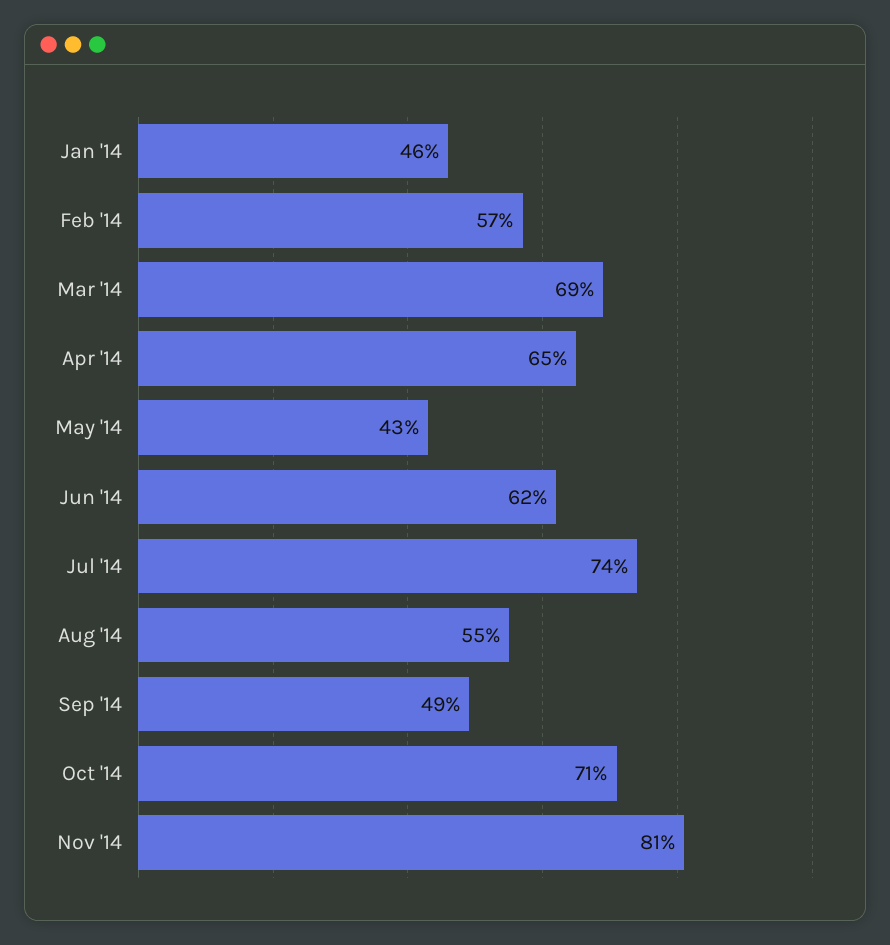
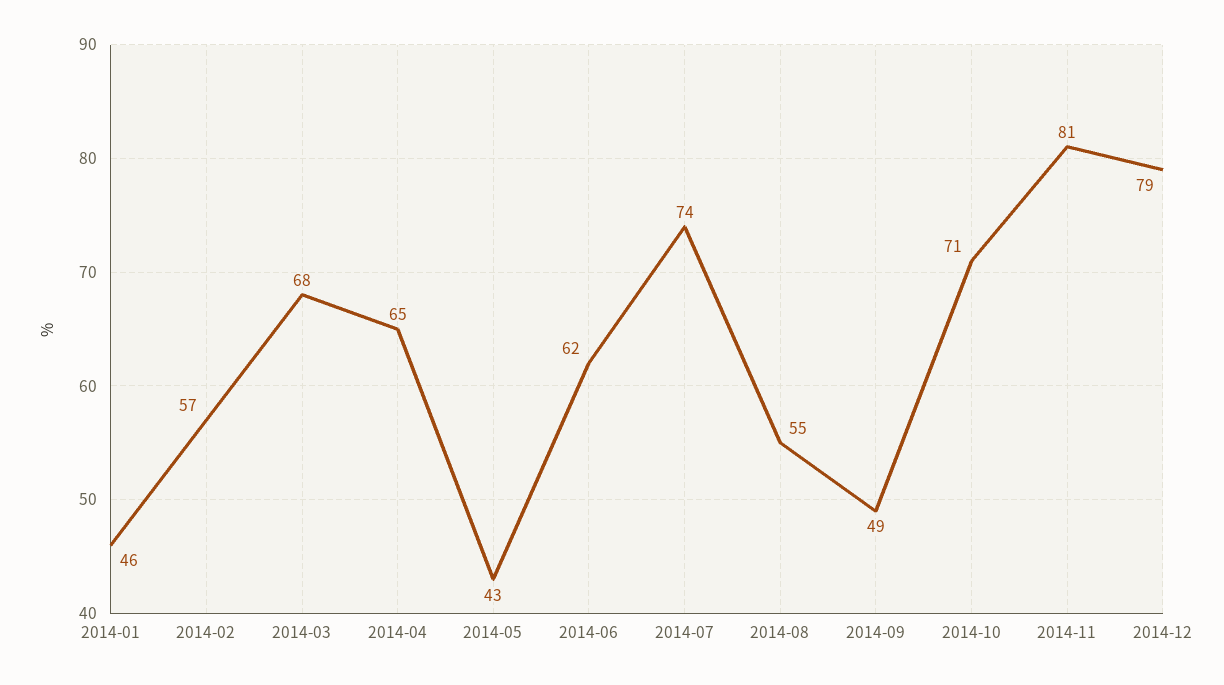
Mar '14: 69 -> 68
2014-12: none -> 79

